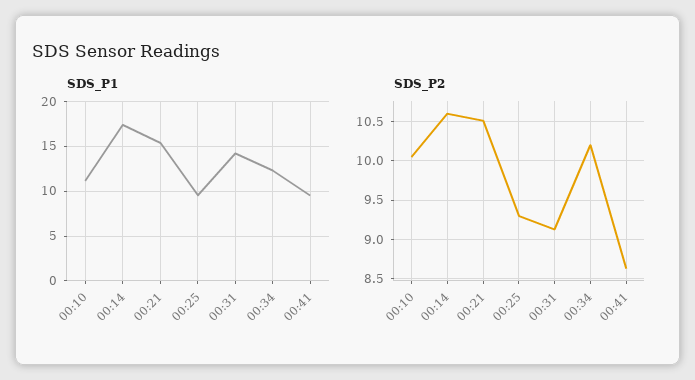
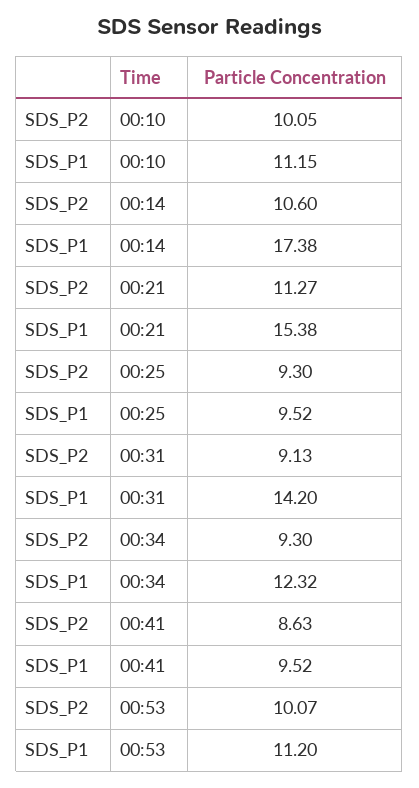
SDS_P2, 00:21: 10.5 -> 11.27
SDS_P2, 00:34: 10.2 -> 9.3
SDS_P2, 00:53: none -> 10.07
SDS_P1, 00:53: none -> 11.2

